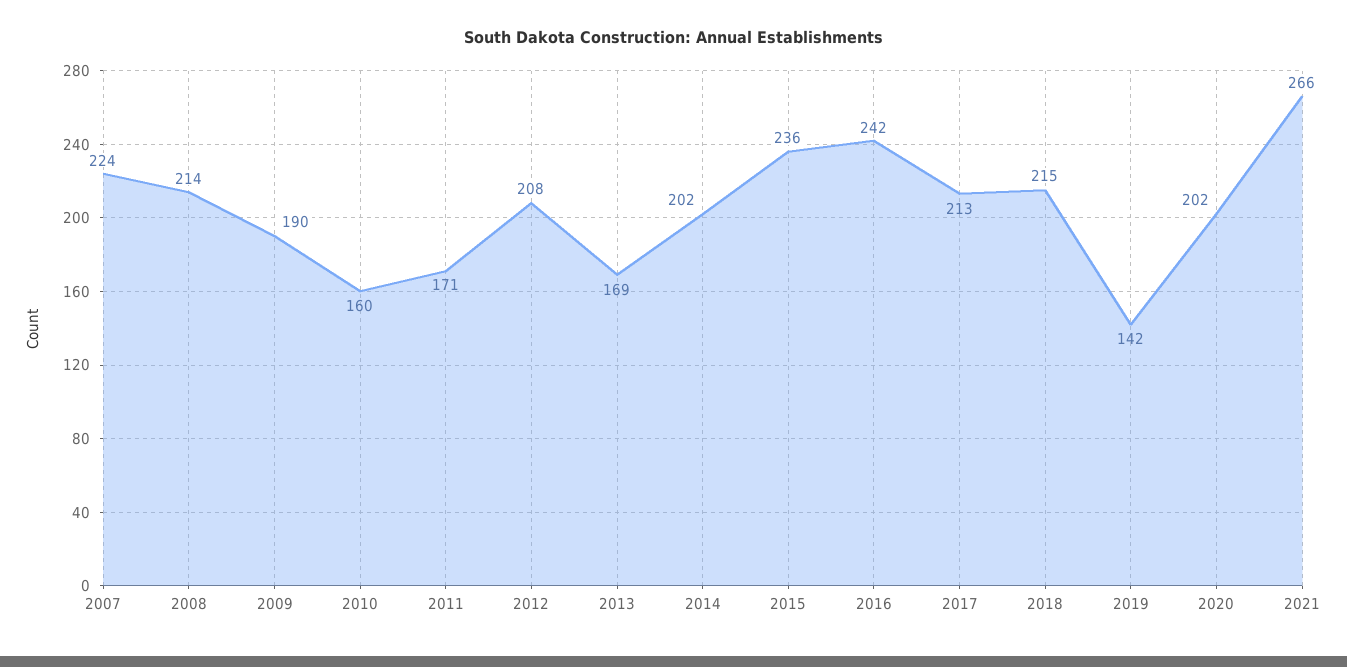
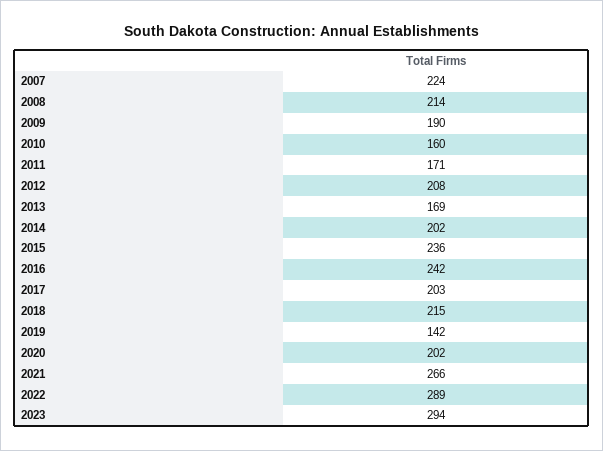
2017: 213 -> 203
2022: none -> 289
2023: none -> 294

